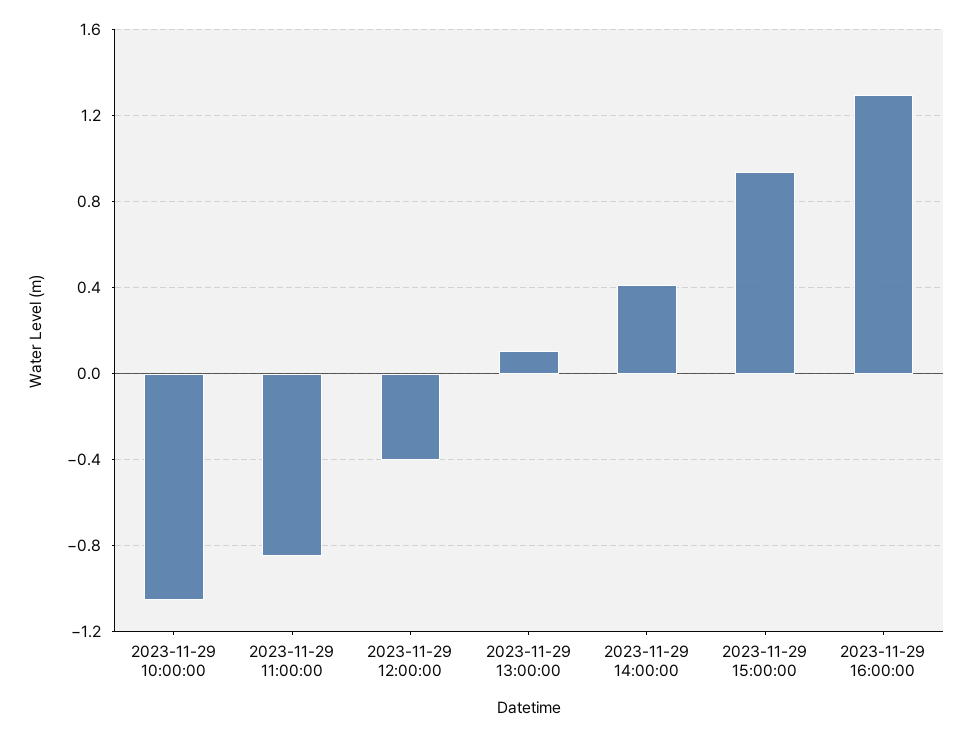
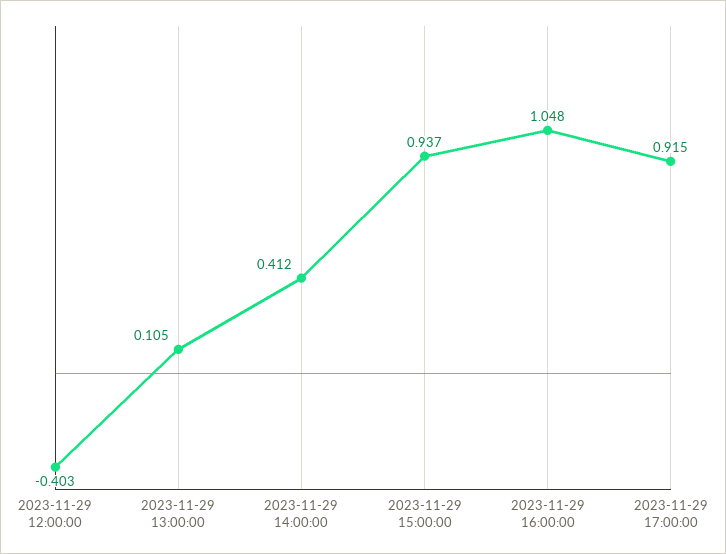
2023-11-29 10:00:00: -1.05 -> none
2023-11-29 11:00:00: -0.85 -> none
2023-11-29 16:00:00: 1.3 -> 1.048
2023-11-29 17:00:00: none -> 0.915

